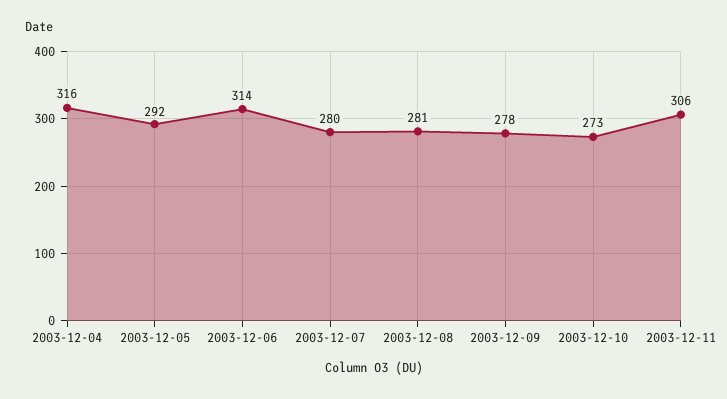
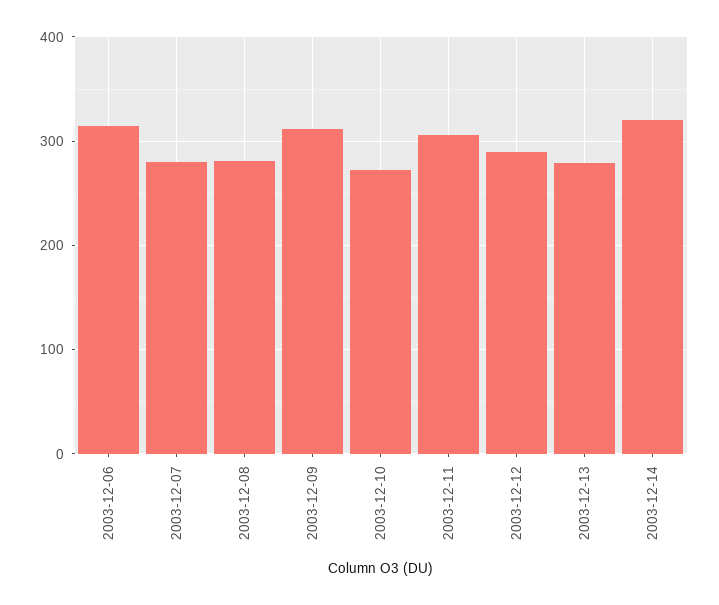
2003-12-04: 316 -> none
2003-12-05: 292 -> none
2003-12-09: 278 -> 310
2003-12-12: none -> 290
2003-12-13: none -> 280
2003-12-14: none -> 320

